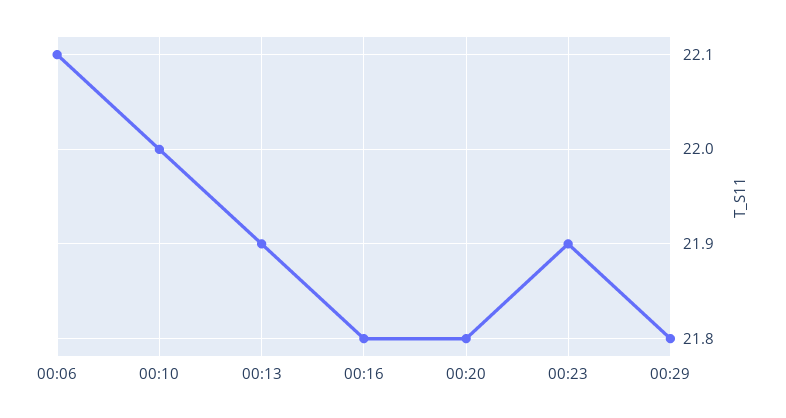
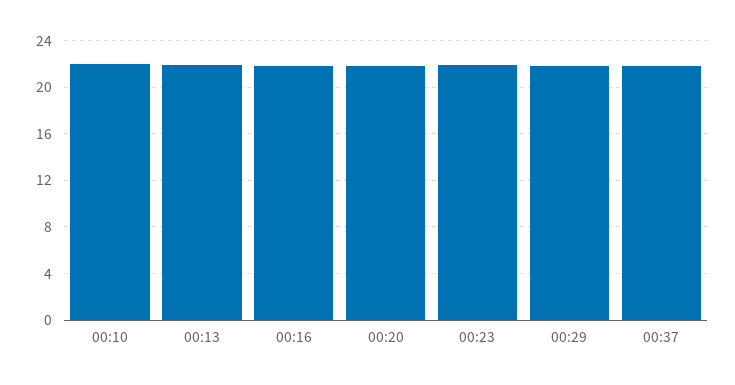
00:06: 22.1 -> none
00:37: none -> 22

